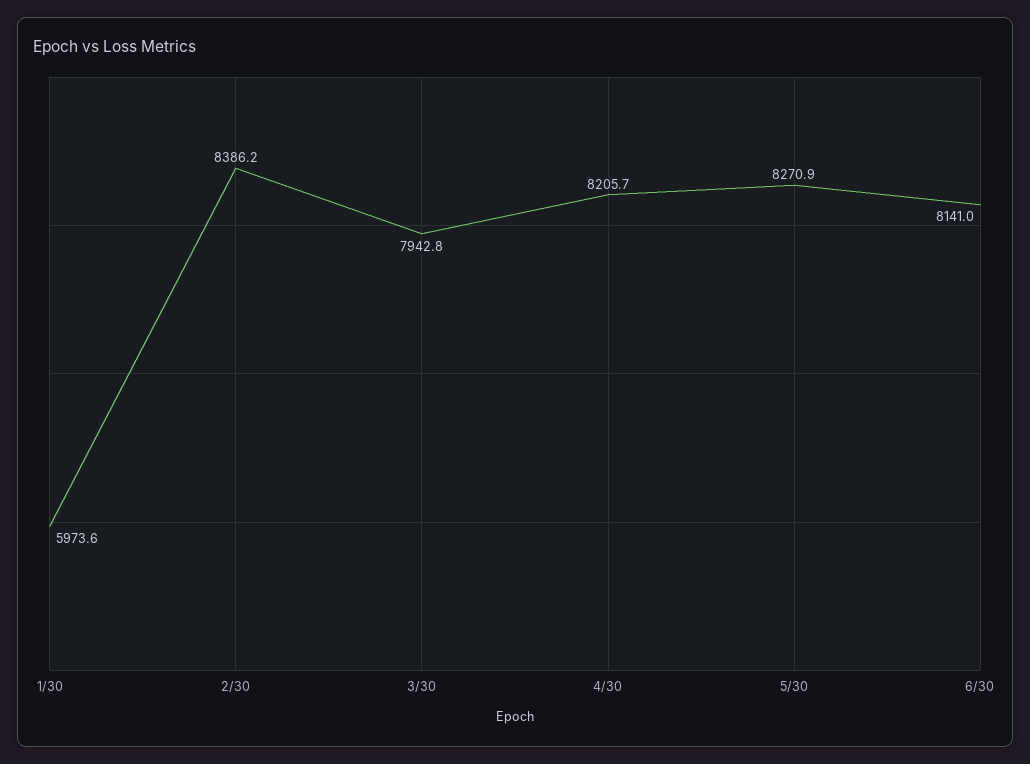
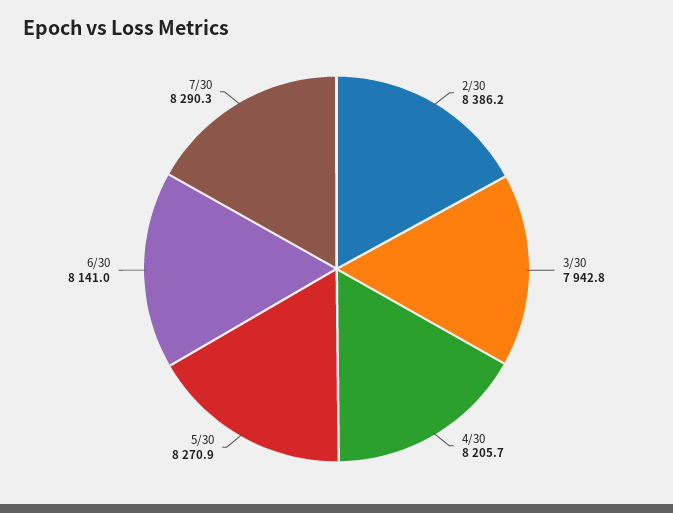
1/30: 5973.6 -> none
7/30: none -> 8290.3

